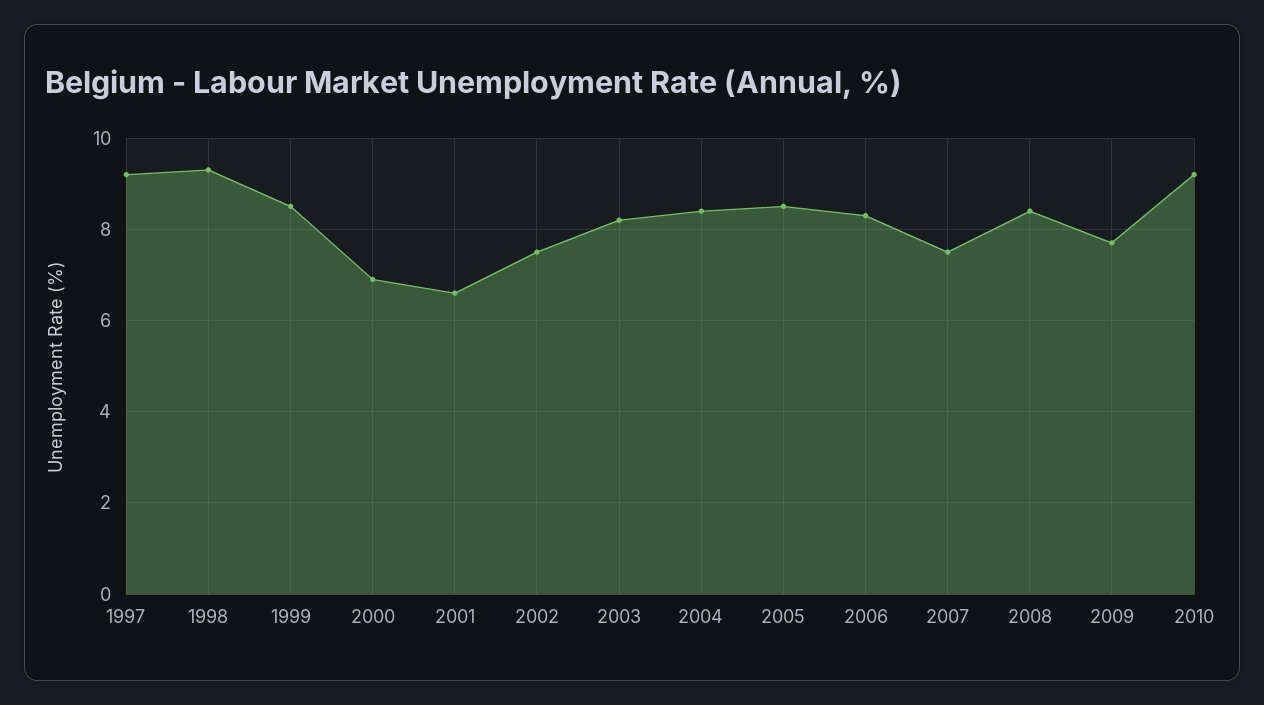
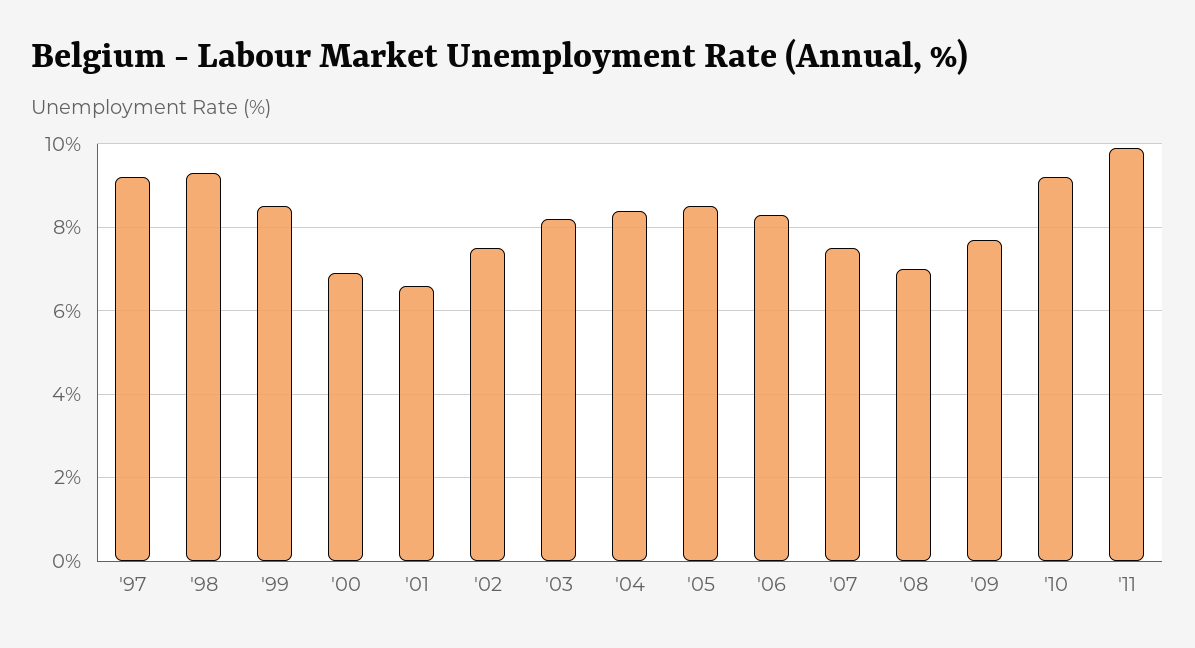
2008: 8.5 -> 7
'11: none -> 10

